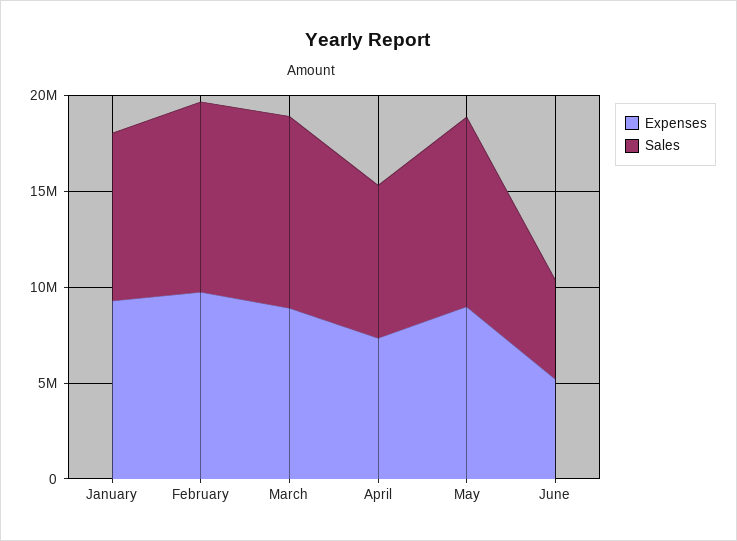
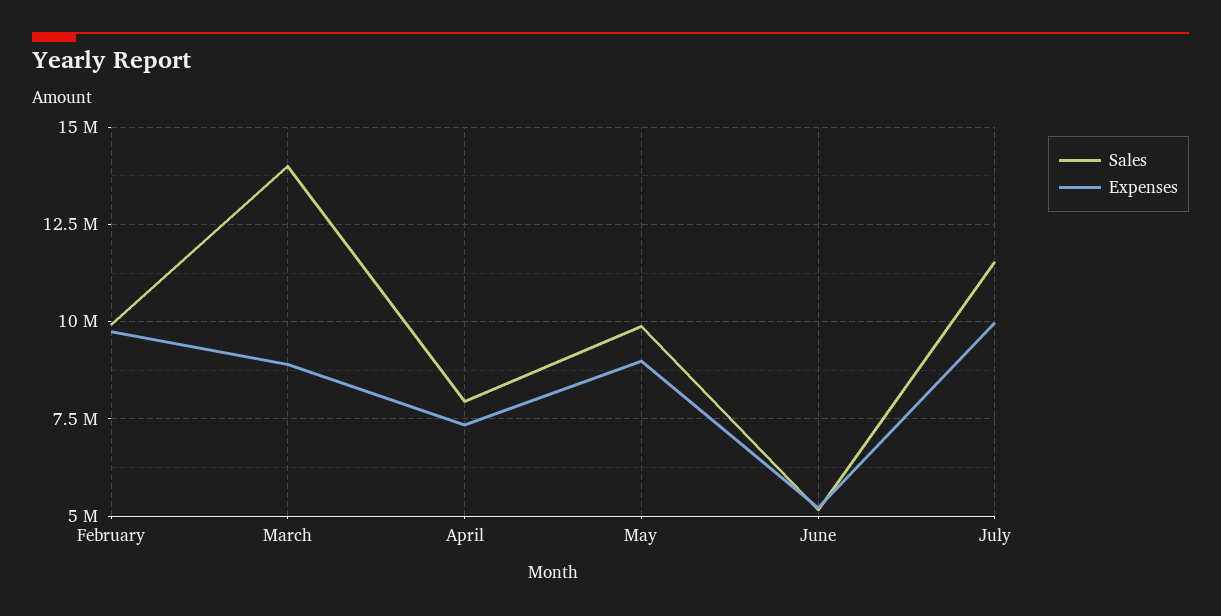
Expenses, January: 9000000 -> none
Sales, January: 9000000 -> none
Sales, March: 10000000 -> 14000000
Sales, July: none -> 11500000
Expenses, July: none -> 10000000

